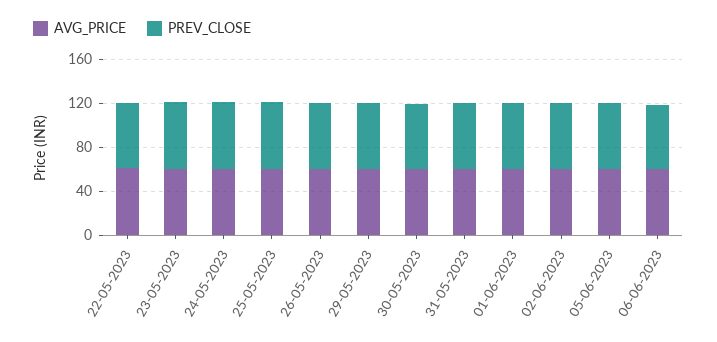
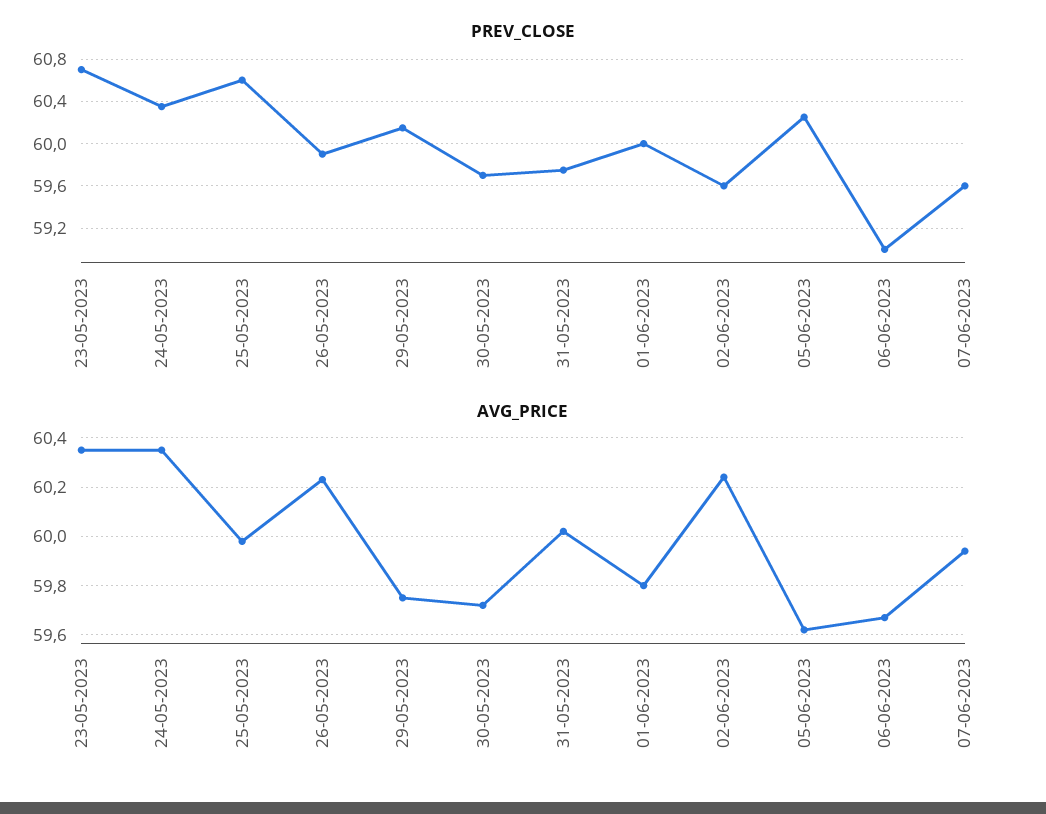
AVG_PRICE, 22-05-2023: 60 -> none
PREV_CLOSE, 22-05-2023: 60 -> none
PREV_CLOSE, 07-06-2023: none -> 59.6
AVG_PRICE, 07-06-2023: none -> 59.95

